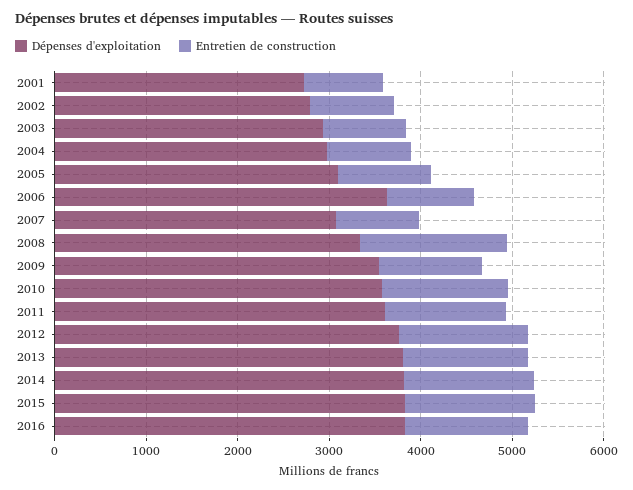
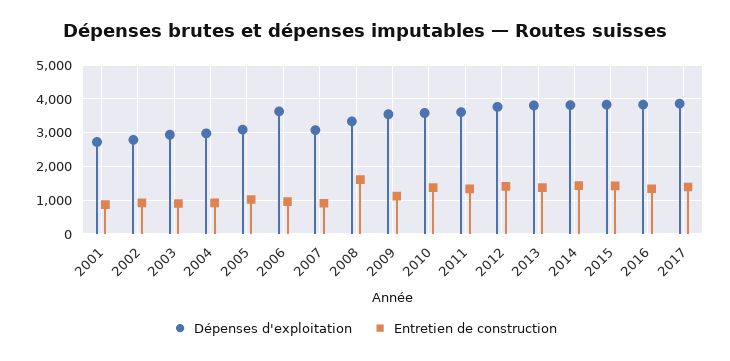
Dépenses d'exploitation, 2017: none -> 3800
Entretien de construction, 2017: none -> 1400

